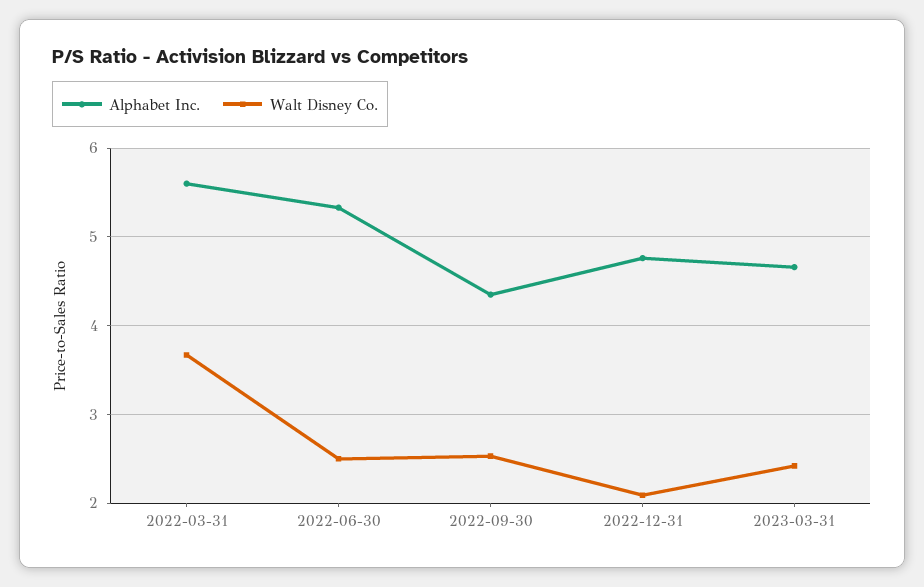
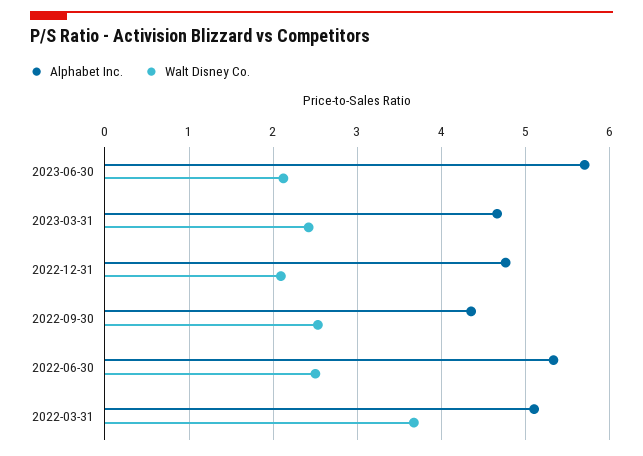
Alphabet Inc., 2022-03-31: 5.6 -> 5.1
Alphabet Inc., 2023-06-30: none -> 5.7
Walt Disney Co., 2023-06-30: none -> 2.1

